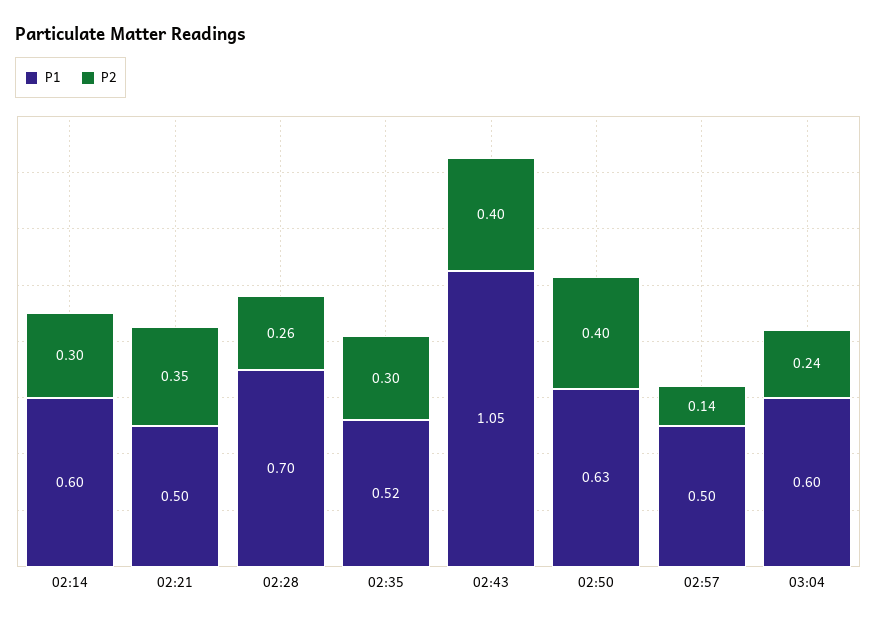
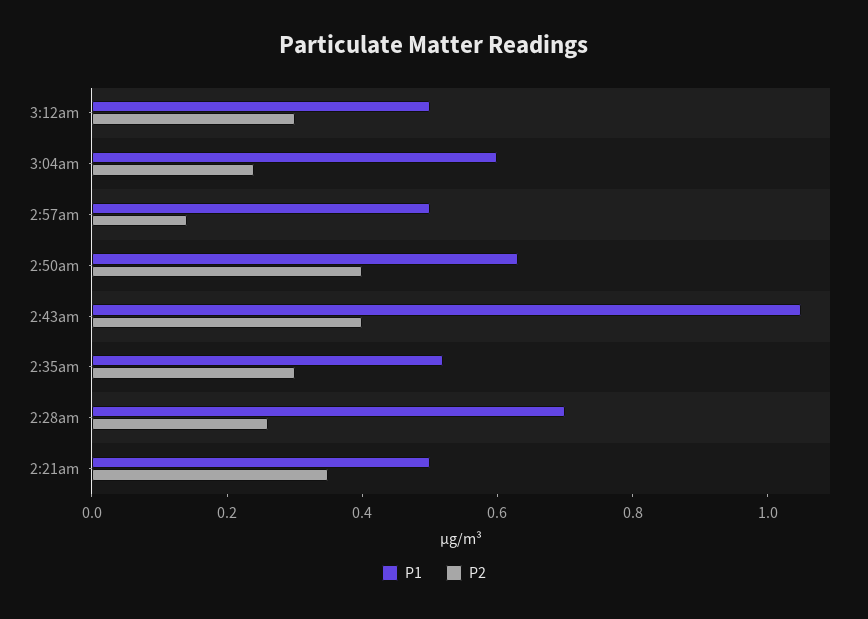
P1, 02:14: 0.6 -> none
P2, 02:14: 0.3 -> none
P1, 3:12am: none -> 0.5
P2, 3:12am: none -> 0.3

